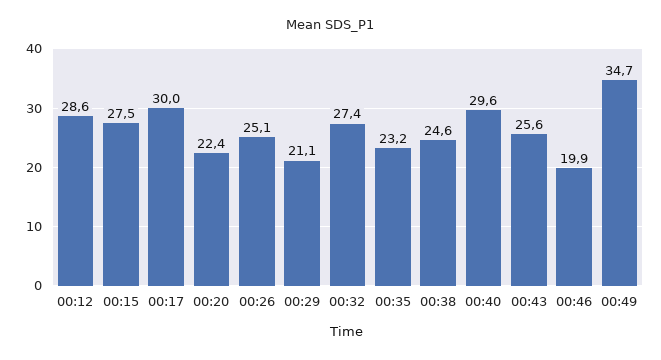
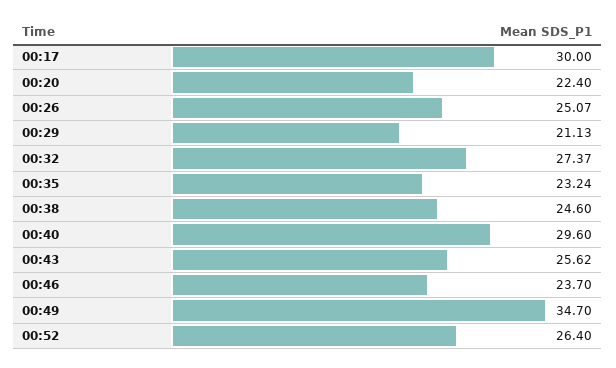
00:12: 28.6 -> none
00:15: 27.5 -> none
00:46: 19.9 -> 23.7
00:52: none -> 26.4

